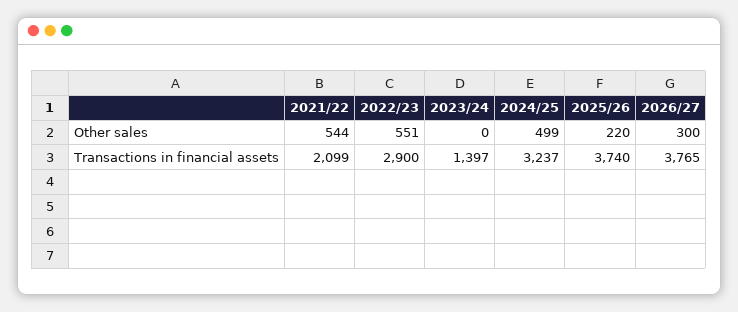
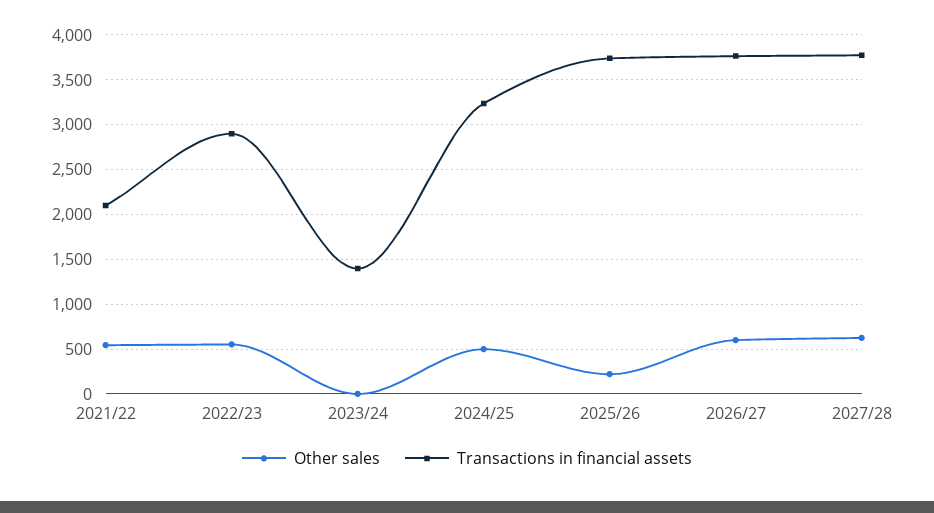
Other sales, 2026/27: 300 -> 600
Other sales, 2027/28: none -> 600
Transactions in financial assets, 2027/28: none -> 3800

